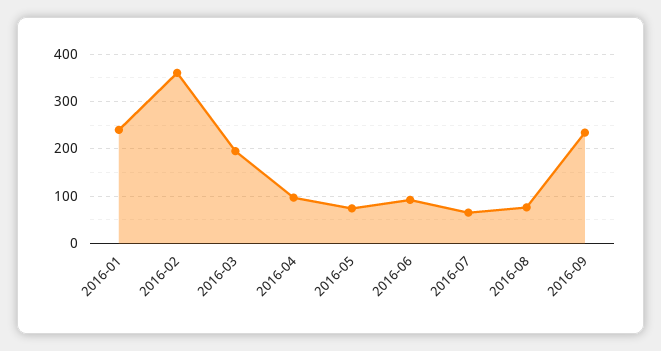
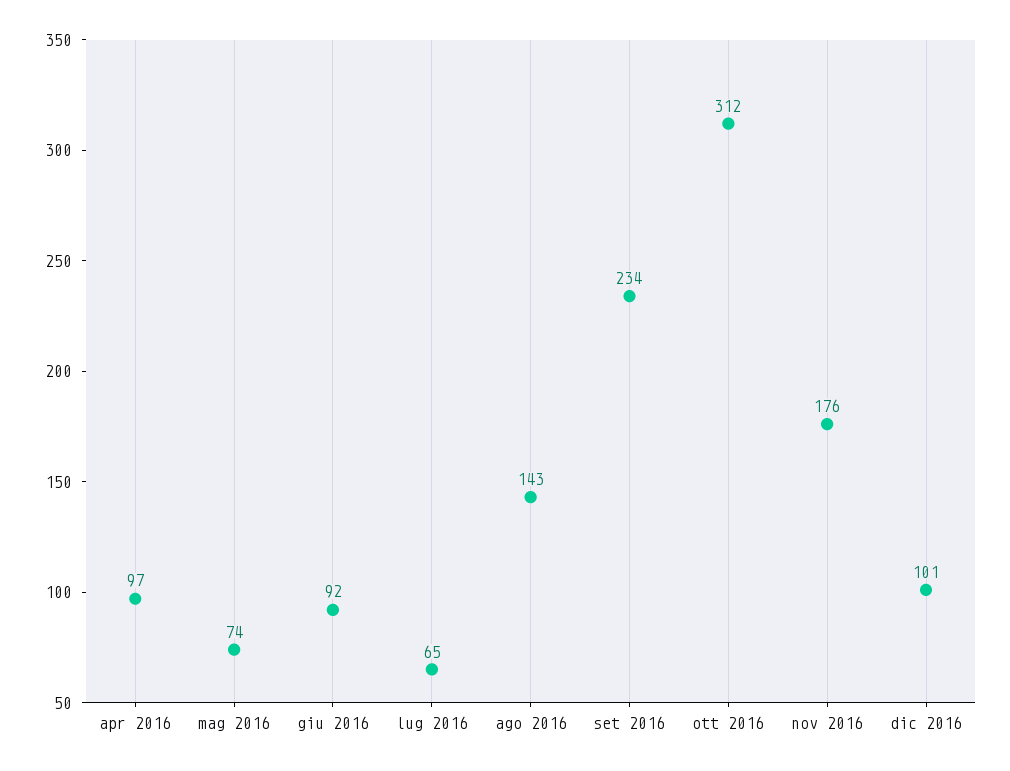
2016-01: 240 -> none
2016-02: 360 -> none
2016-03: 200 -> none
2016-08: 80 -> 143
ott 2016: none -> 312
nov 2016: none -> 176
dic 2016: none -> 101

